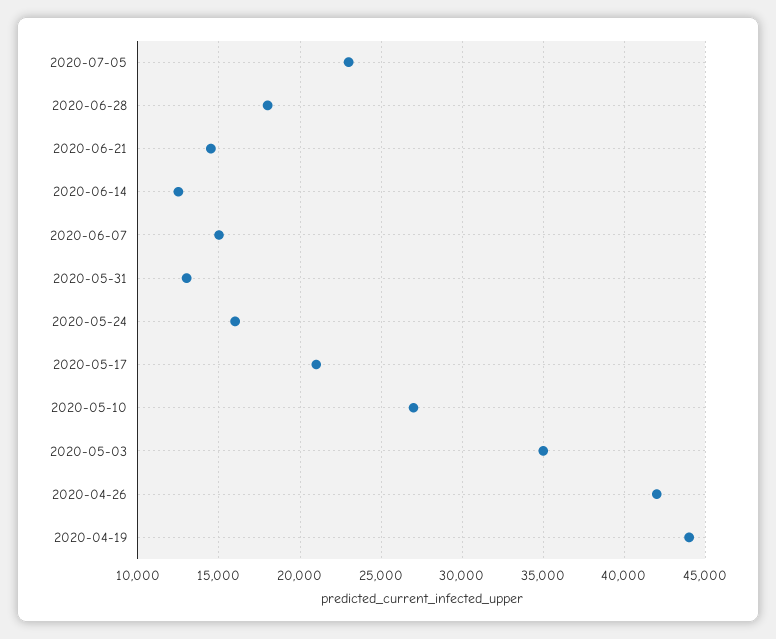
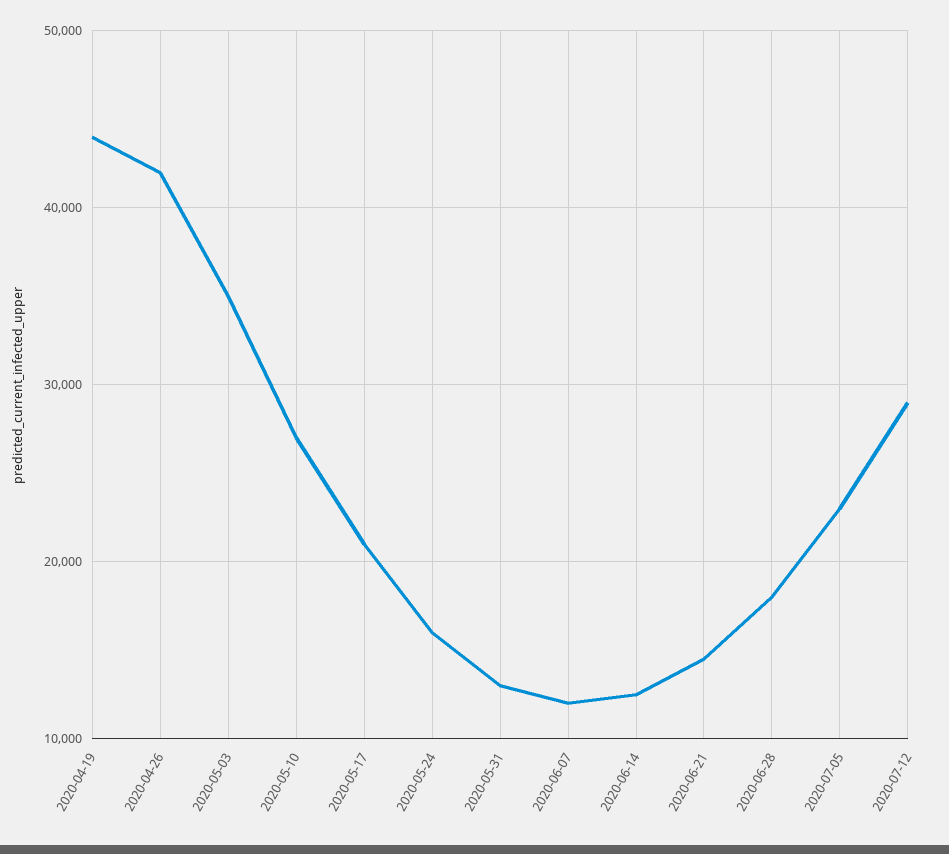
2020-06-07: 15000 -> 12000
2020-07-12: none -> 29000

